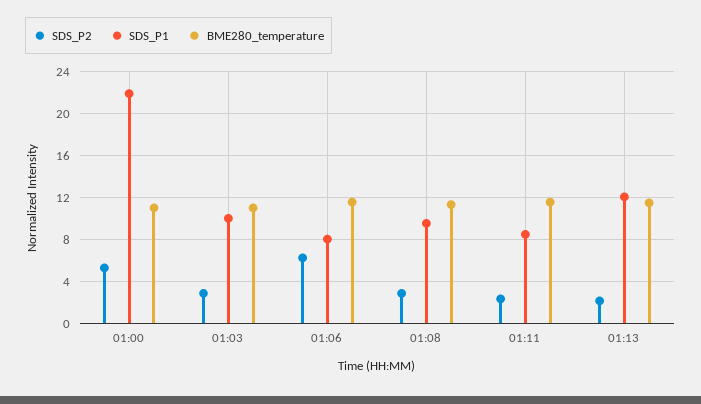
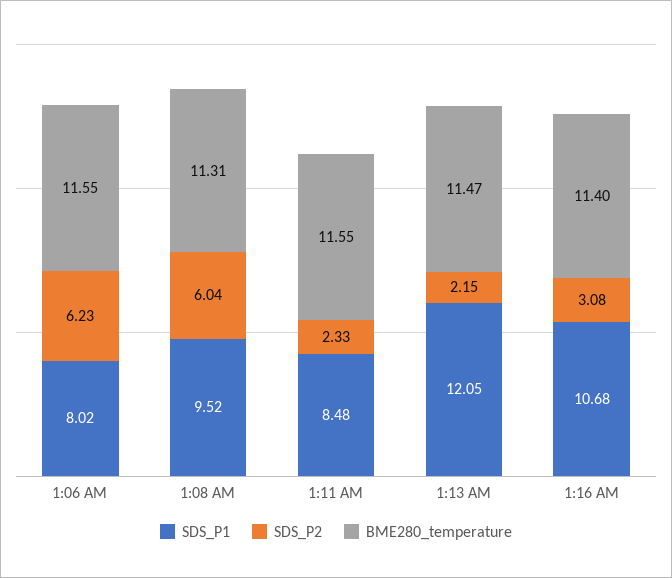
SDS_P2, 01:00: 5 -> none
SDS_P1, 01:00: 22 -> none
BME280_temperature, 01:00: 11 -> none
SDS_P2, 01:03: 3 -> none
SDS_P1, 01:03: 10 -> none
BME280_temperature, 01:03: 11 -> none
SDS_P2, 01:08: 3 -> 6.04
SDS_P1, 1:16 AM: none -> 10.68
SDS_P2, 1:16 AM: none -> 3.08
BME280_temperature, 1:16 AM: none -> 11.4

